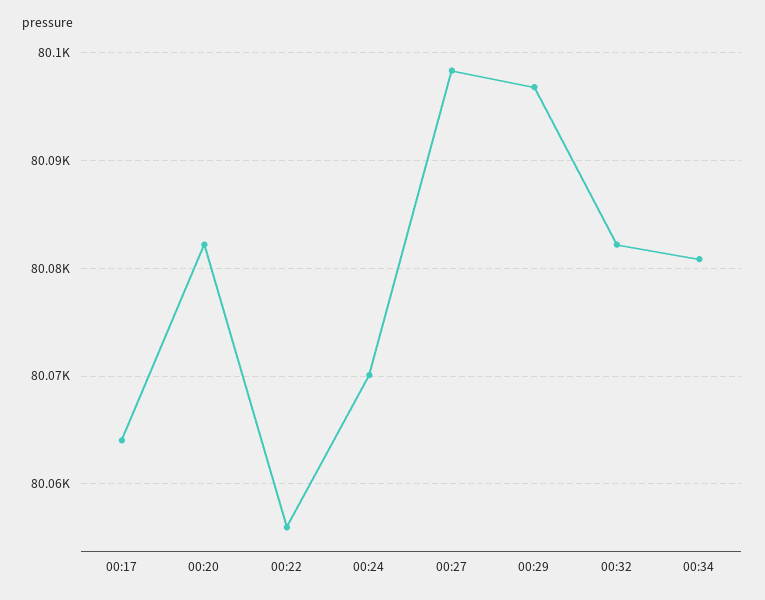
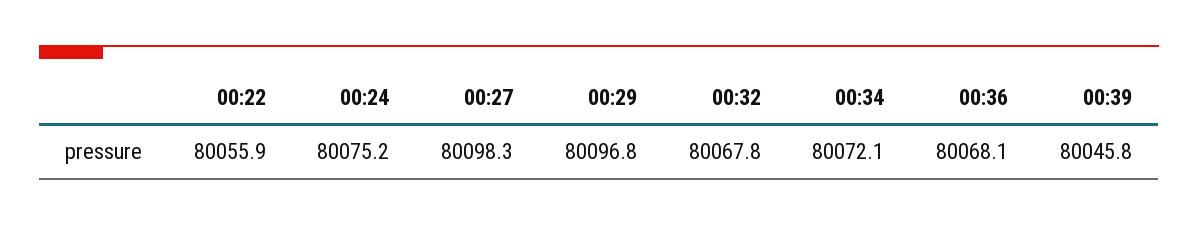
00:17: 80064 -> none
00:20: 80082 -> none
00:24: 80070 -> 80075.2
00:32: 80082 -> 80067.8
00:34: 80081 -> 80072.1
00:36: none -> 80068.1
00:39: none -> 80045.8

